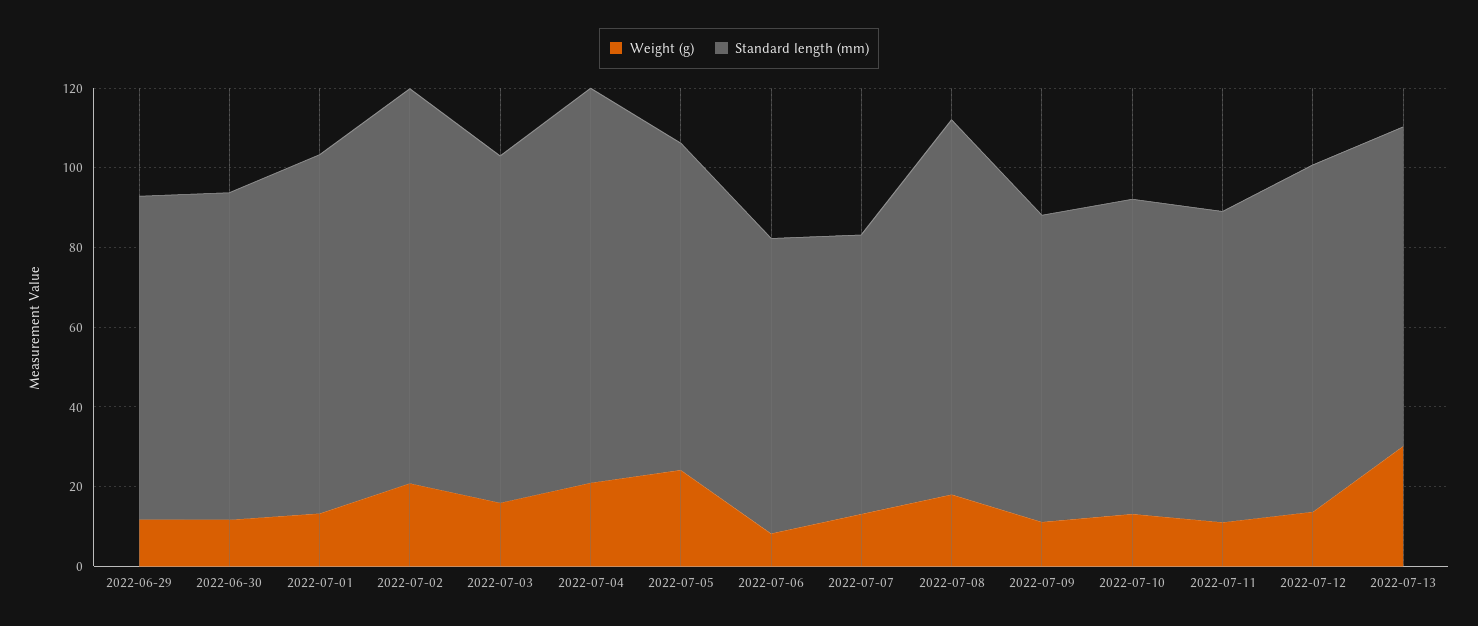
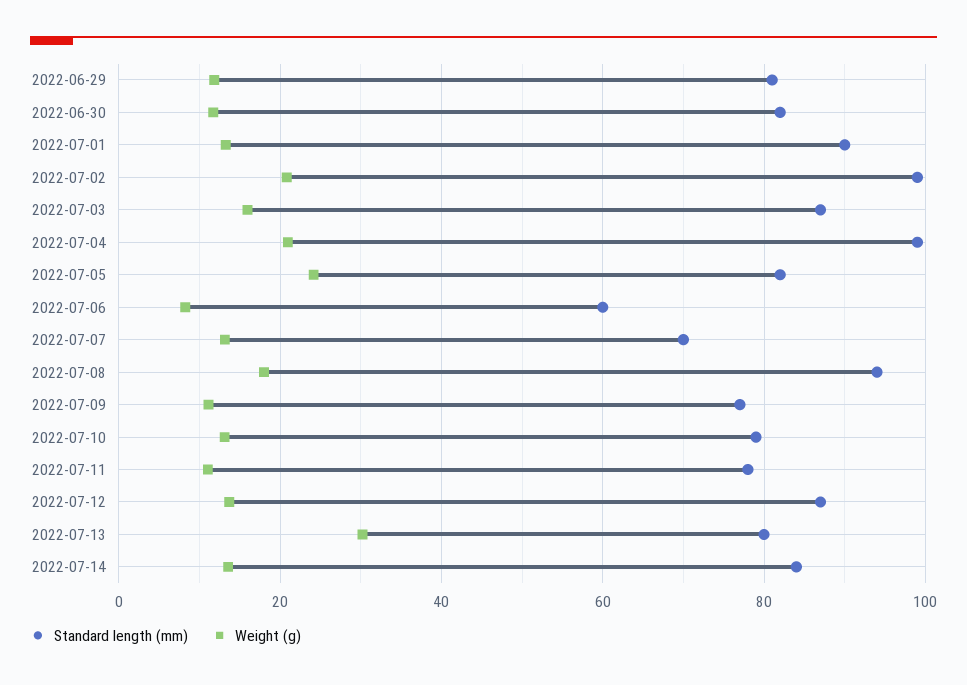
Standard length (mm), 2022-07-06: 75 -> 60
Standard length (mm), 2022-07-14: none -> 84
Weight (g), 2022-07-14: none -> 14

